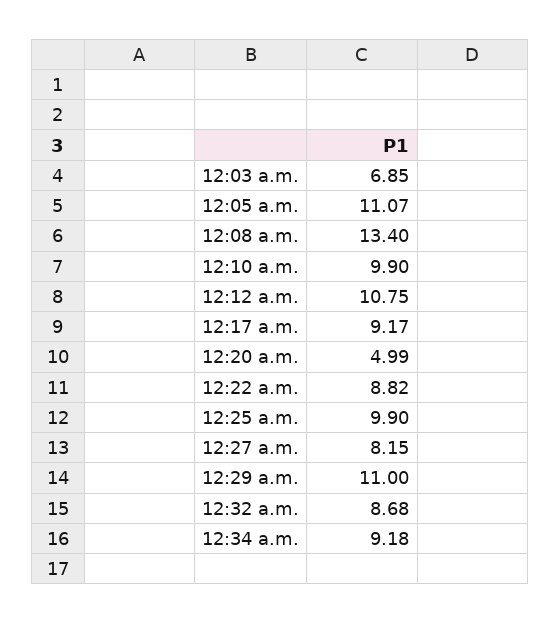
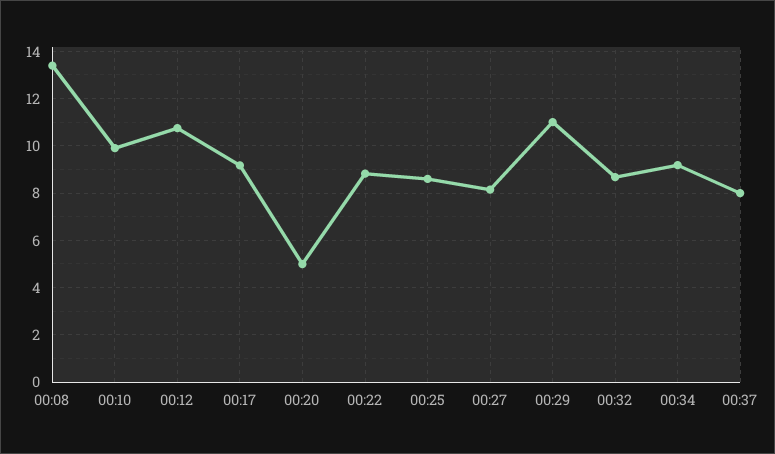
12:03 a.m.: 6.85 -> none
12:05 a.m.: 11.07 -> none
12:25 a.m.: 9.9 -> 8.5
00:37: none -> 8

